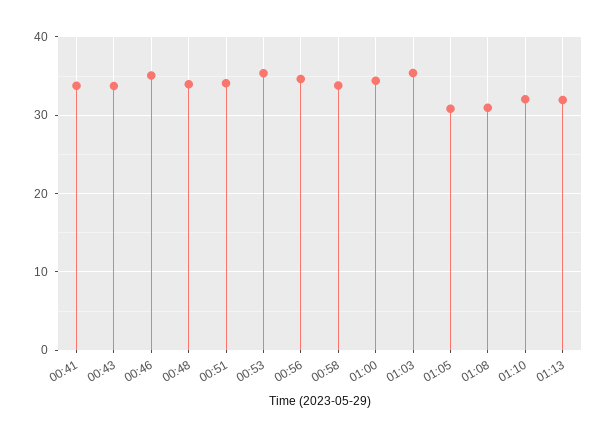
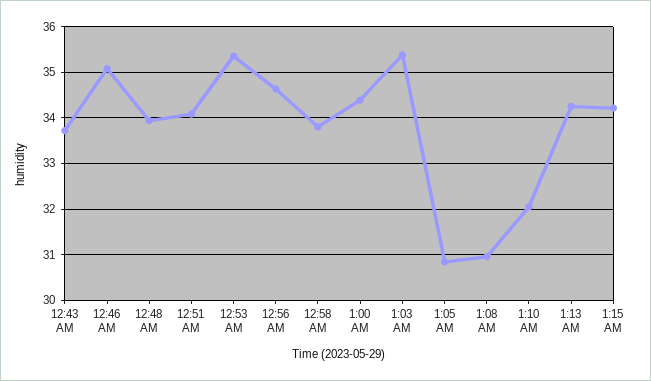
00:41: 34 -> none
01:13: 32 -> 34.2
1:15 AM: none -> 34.2

